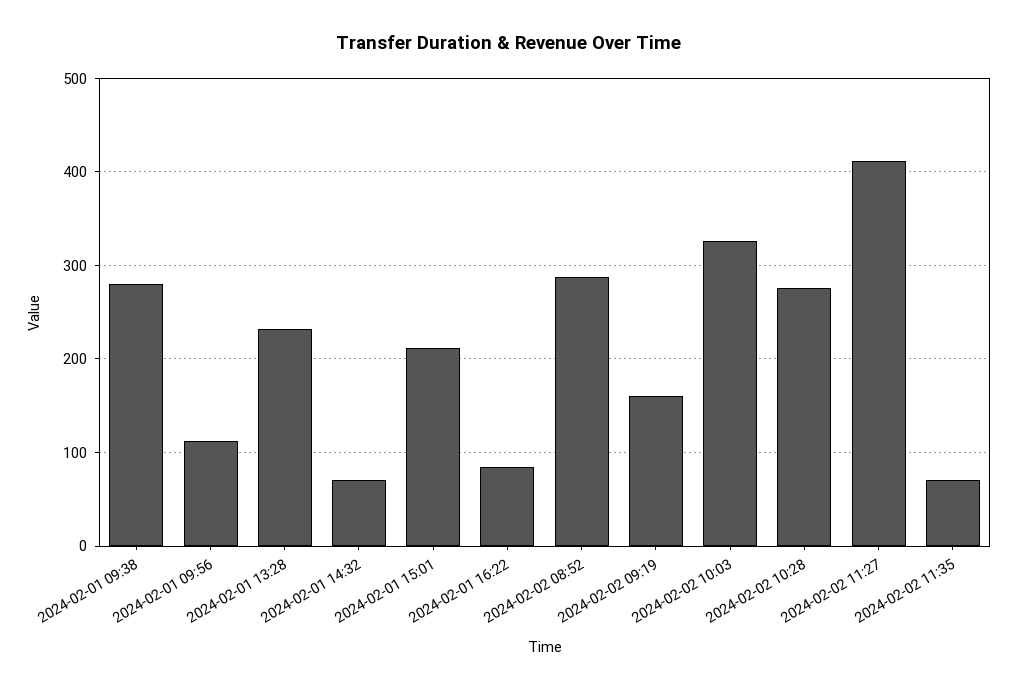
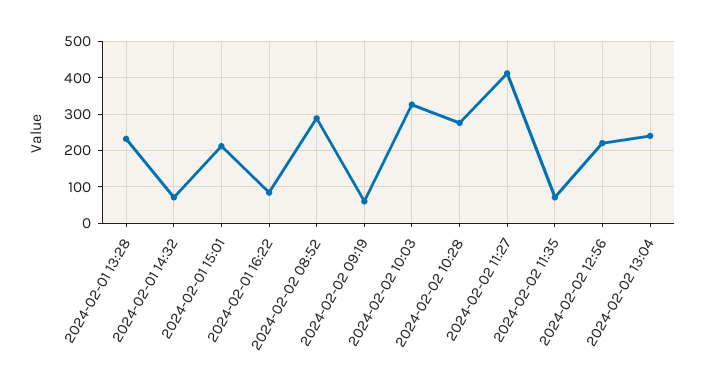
2024-02-01 09:38: 280 -> none
2024-02-01 09:56: 110 -> none
2024-02-02 09:19: 160 -> 60
2024-02-02 12:56: none -> 220
2024-02-02 13:04: none -> 240

